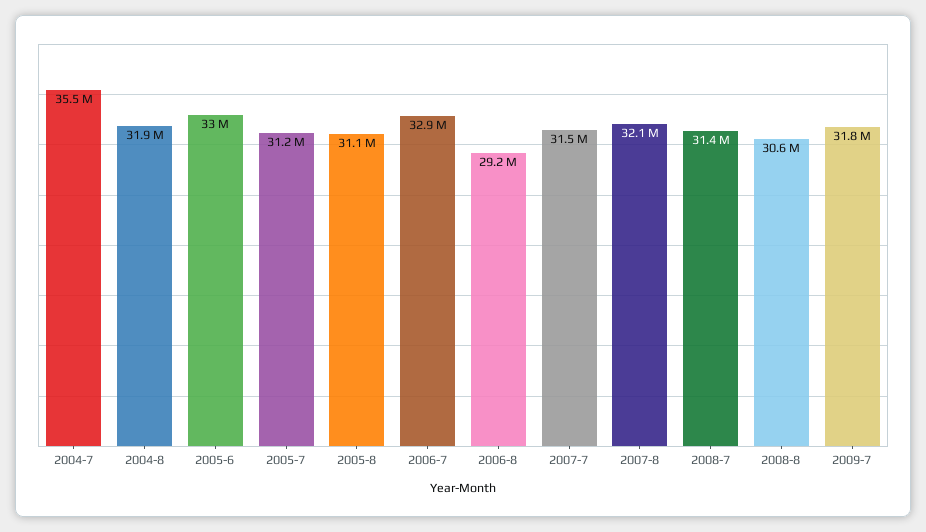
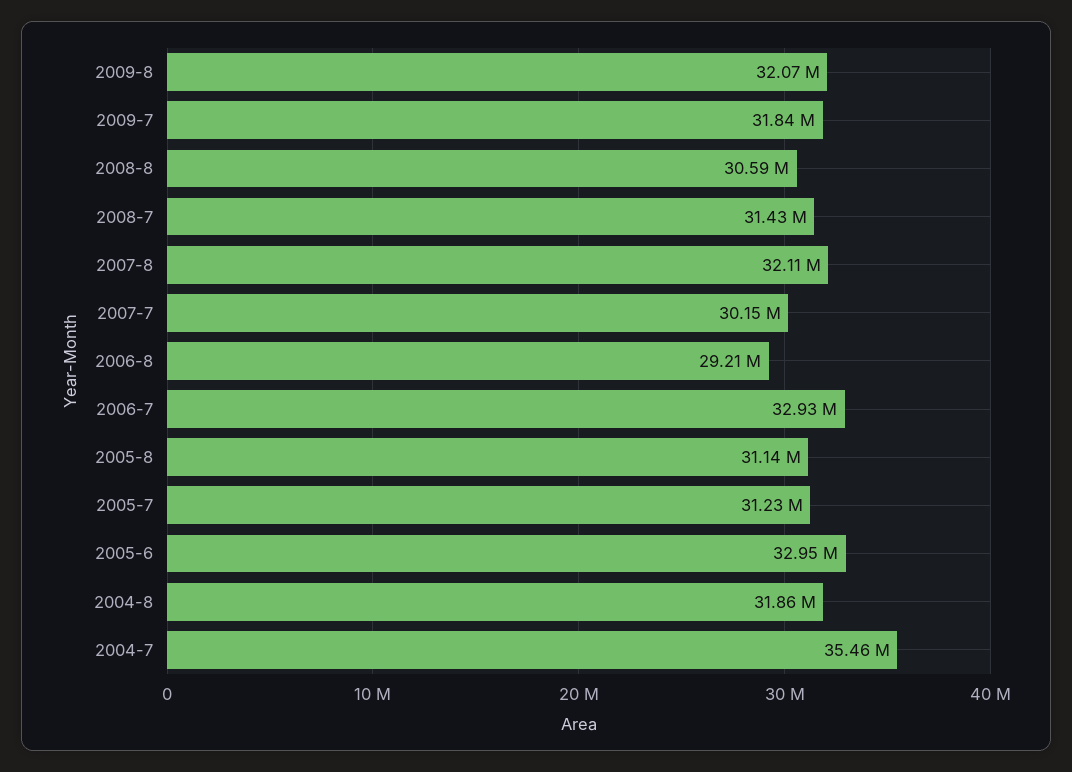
2007-7: 31500000 -> 30150000
2009-8: none -> 32070000

